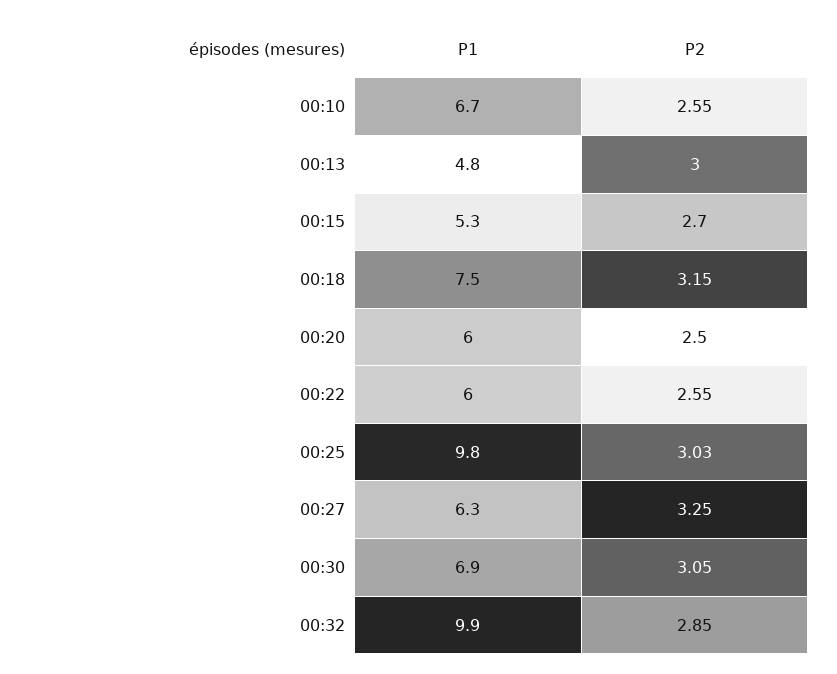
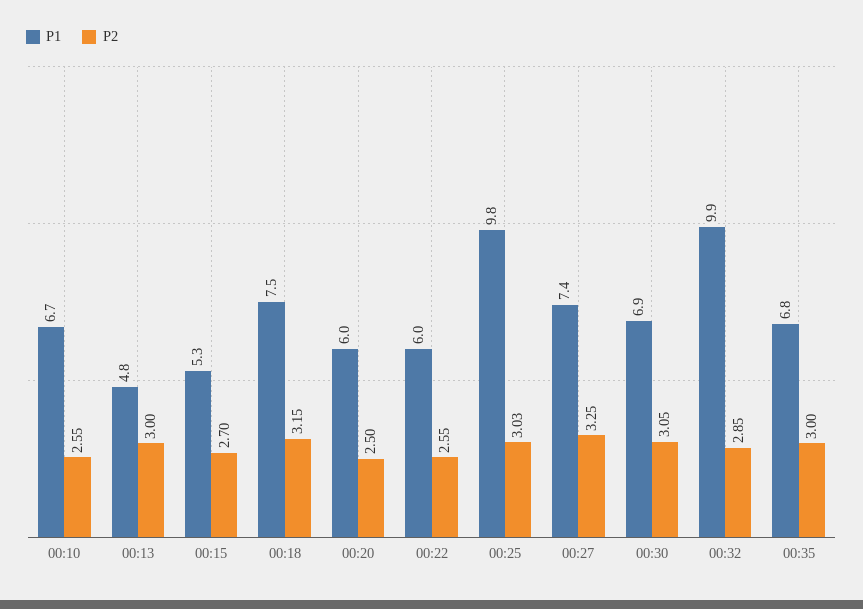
P1, 00:27: 6.3 -> 7.4
P1, 00:35: none -> 6.8
P2, 00:35: none -> 3

